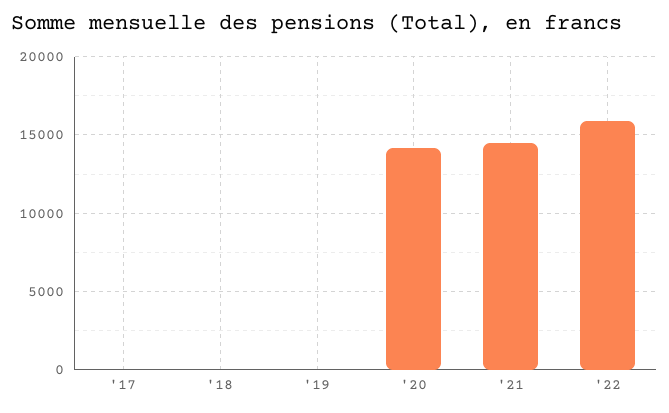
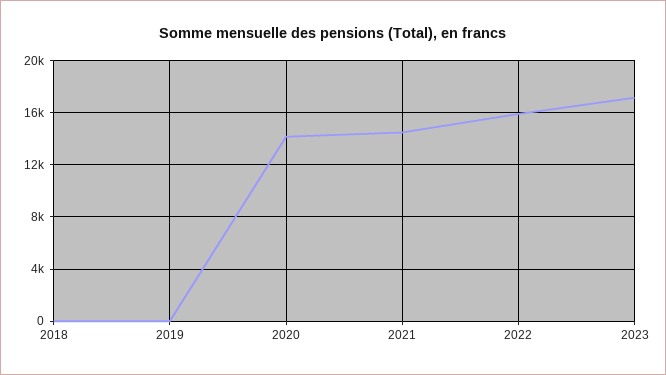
'17: 0 -> none
2023: none -> 17000

